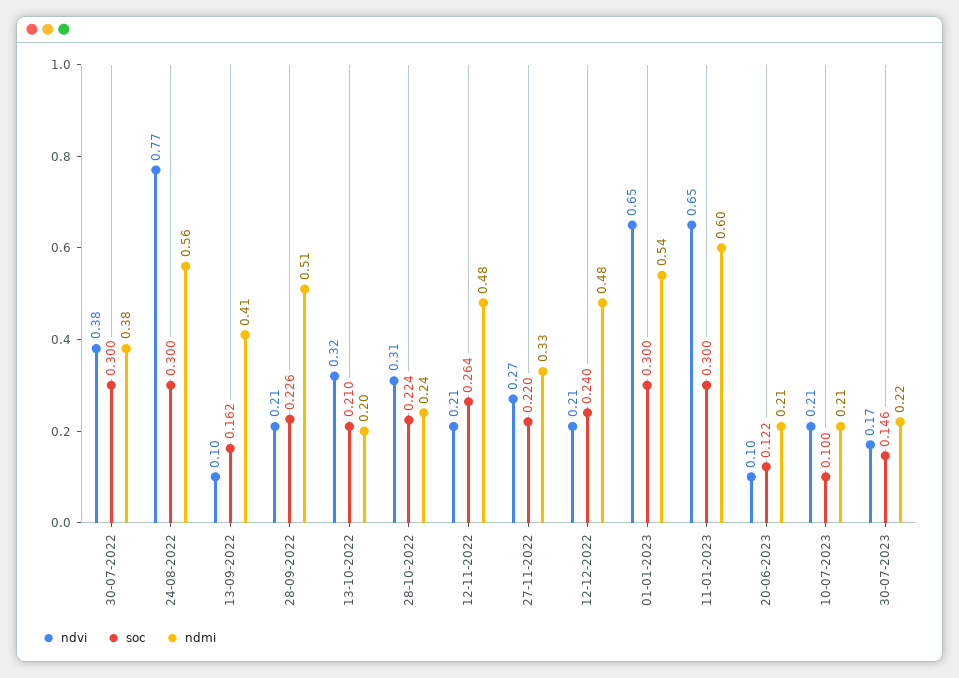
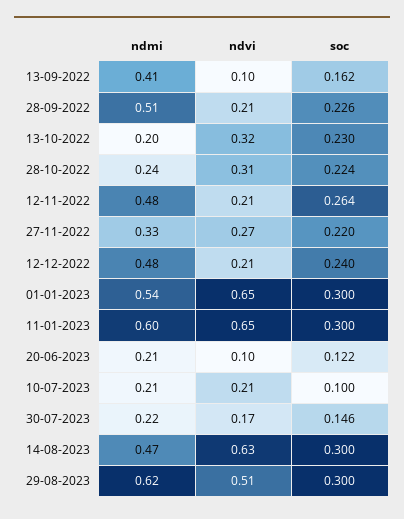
ndvi, 30-07-2022: 0.38 -> none
soc, 30-07-2022: 0.3 -> none
ndmi, 30-07-2022: 0.38 -> none
ndvi, 24-08-2022: 0.77 -> none
soc, 24-08-2022: 0.3 -> none
ndmi, 24-08-2022: 0.56 -> none
soc, 13-10-2022: 0.21 -> 0.23
ndmi, 14-08-2023: none -> 0.47
ndvi, 14-08-2023: none -> 0.63
soc, 14-08-2023: none -> 0.3
ndmi, 29-08-2023: none -> 0.62
ndvi, 29-08-2023: none -> 0.51
soc, 29-08-2023: none -> 0.3

